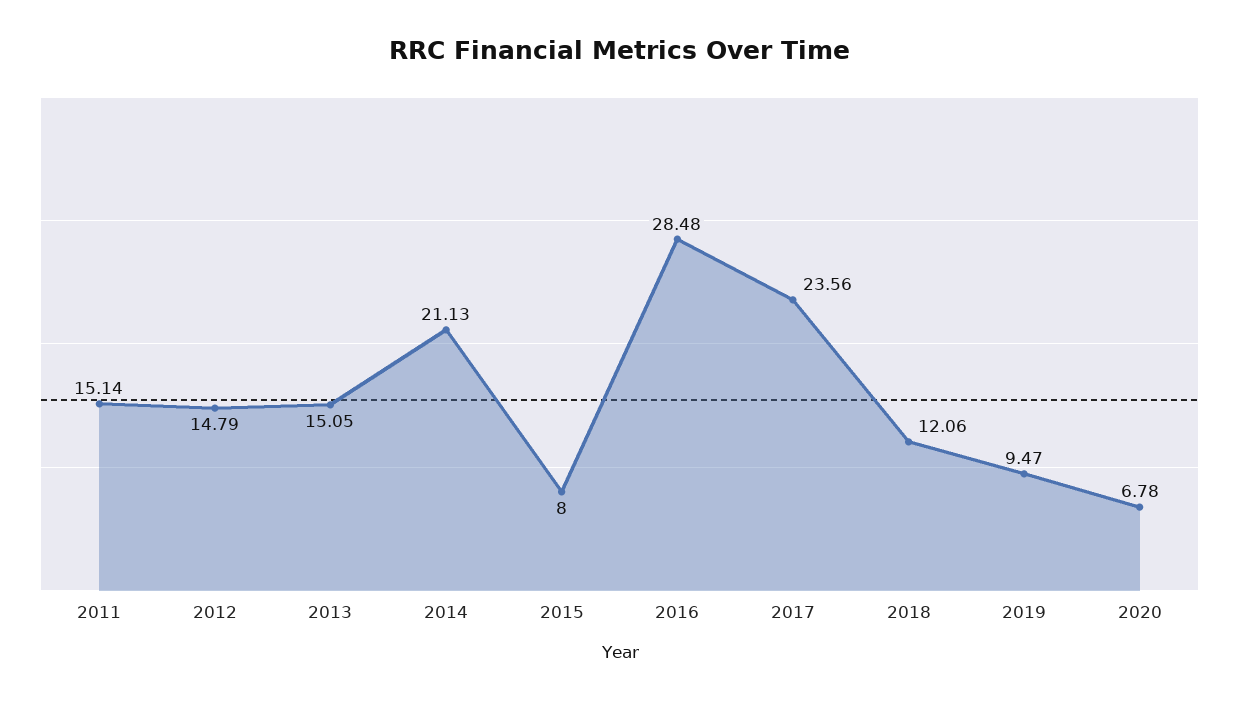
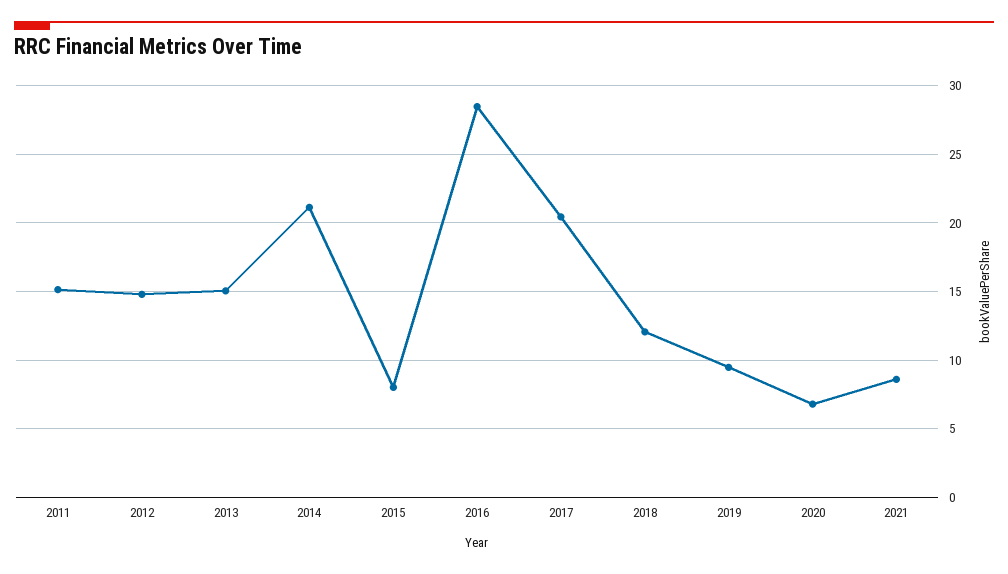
2017: 23.56 -> 20.5
2021: none -> 8.5

